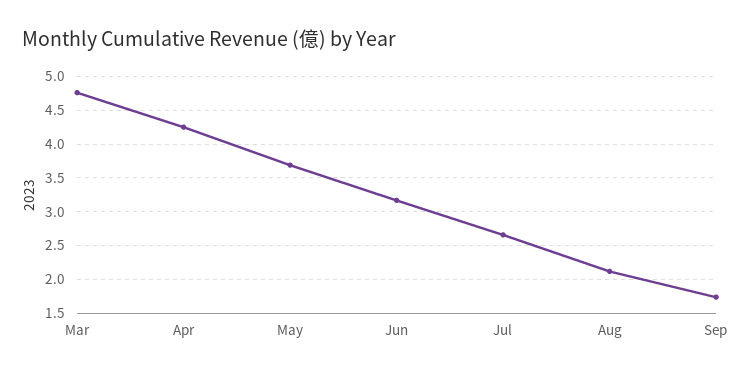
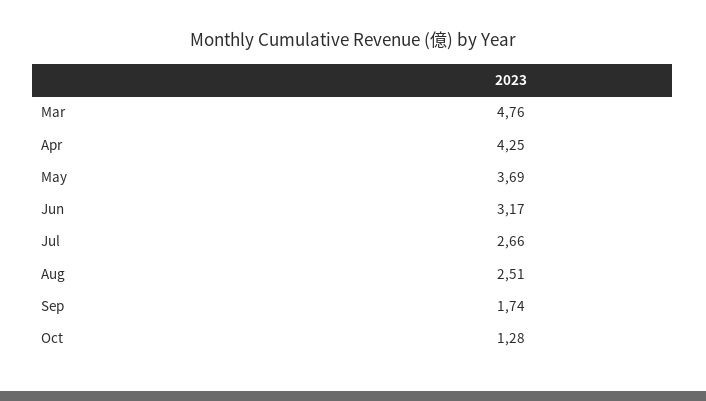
Aug: 2.1 -> 2.51
Oct: none -> 1.28

